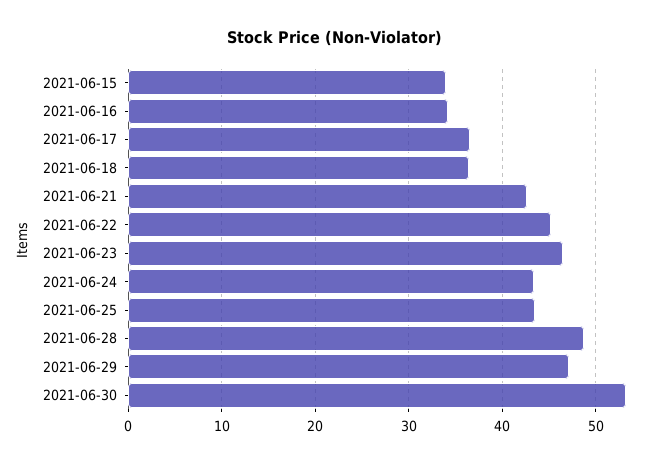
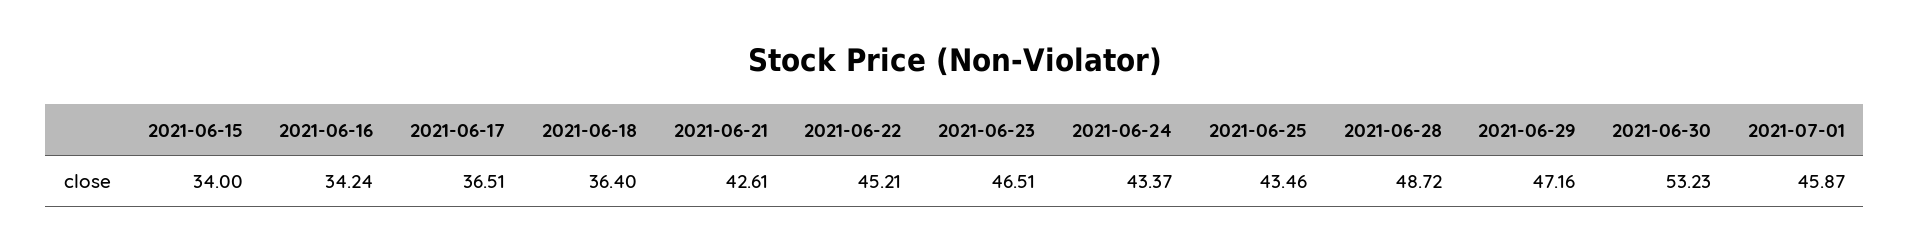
2021-07-01: none -> 45.87

